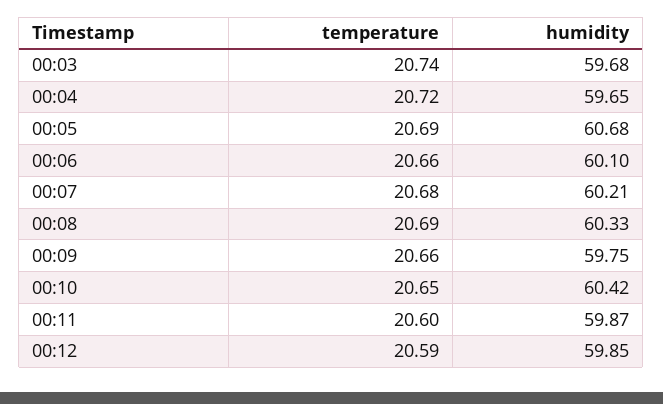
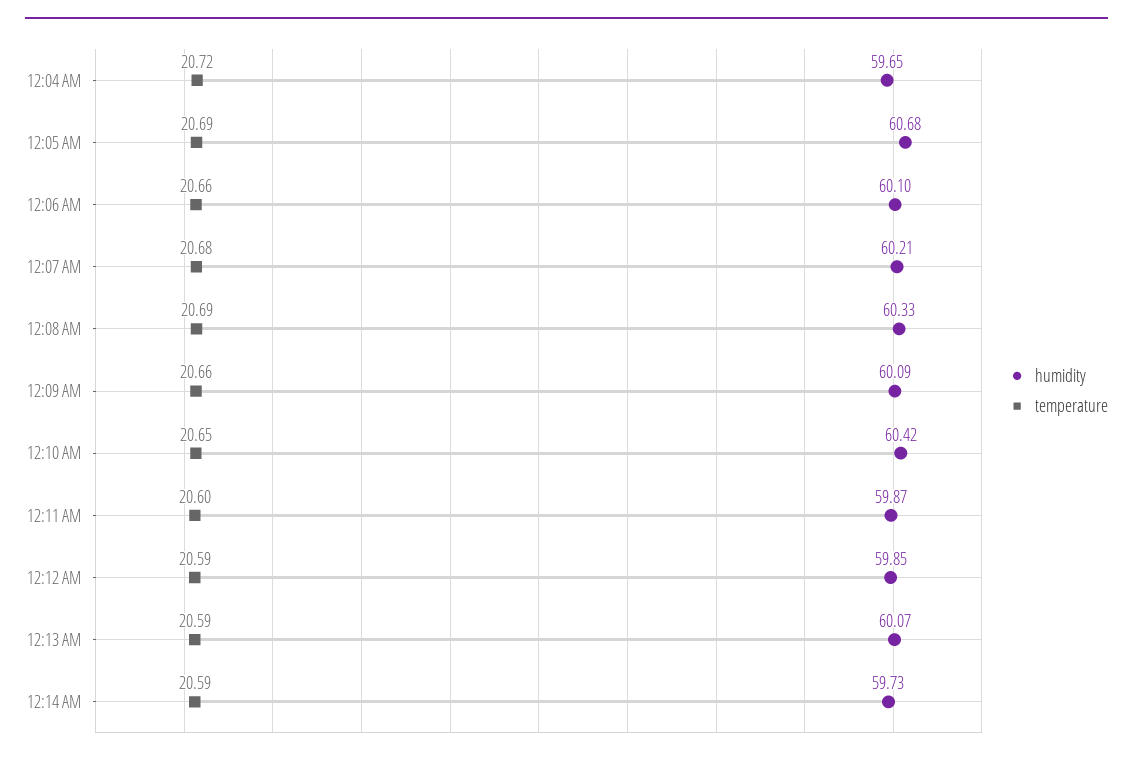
temperature, 00:03: 20.74 -> none
humidity, 00:03: 59.68 -> none
humidity, 00:09: 59.75 -> 60.09
humidity, 12:13 AM: none -> 60.07
temperature, 12:13 AM: none -> 20.59
humidity, 12:14 AM: none -> 59.73
temperature, 12:14 AM: none -> 20.59

